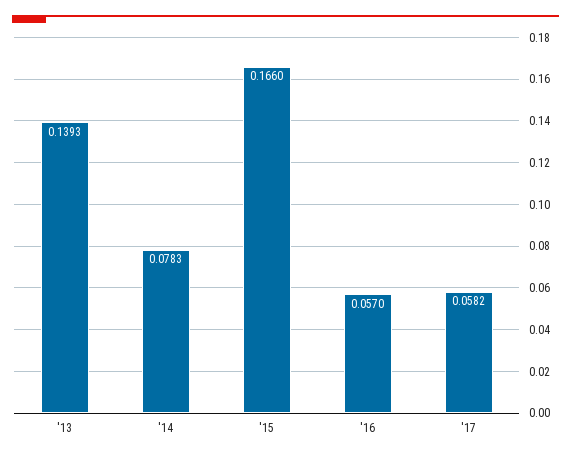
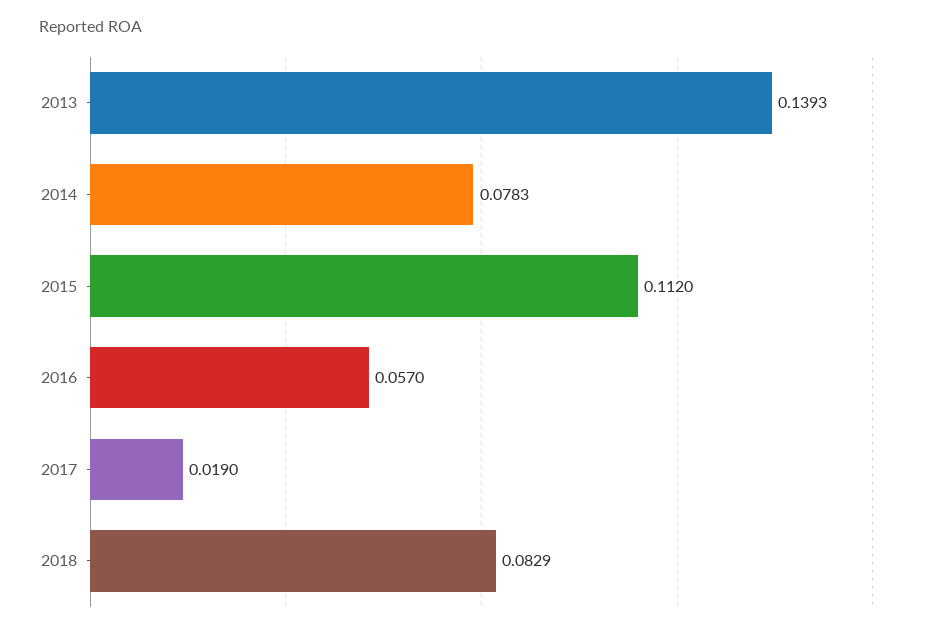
'15: 0.166 -> 0.112
'17: 0.0582 -> 0.019
2018: none -> 0.0829

